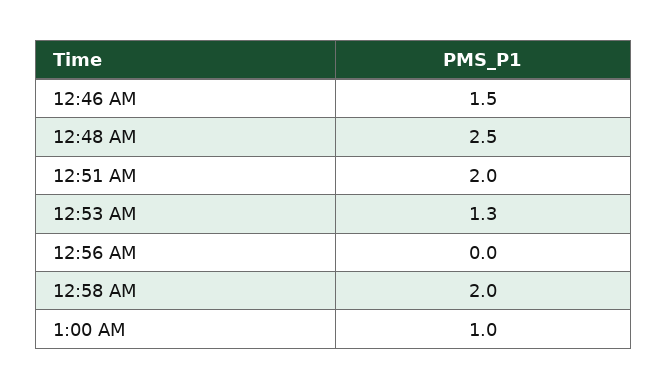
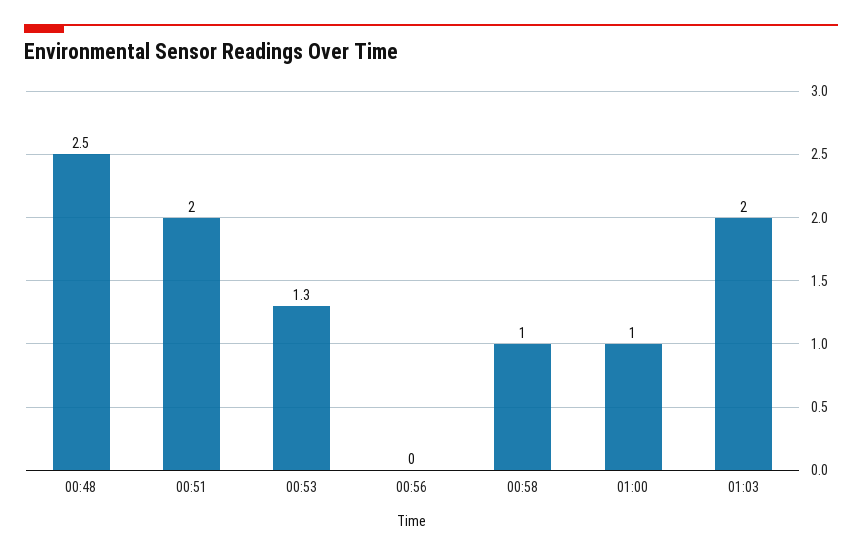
12:46 AM: 1.5 -> none
12:58 AM: 2 -> 1
01:03: none -> 2

